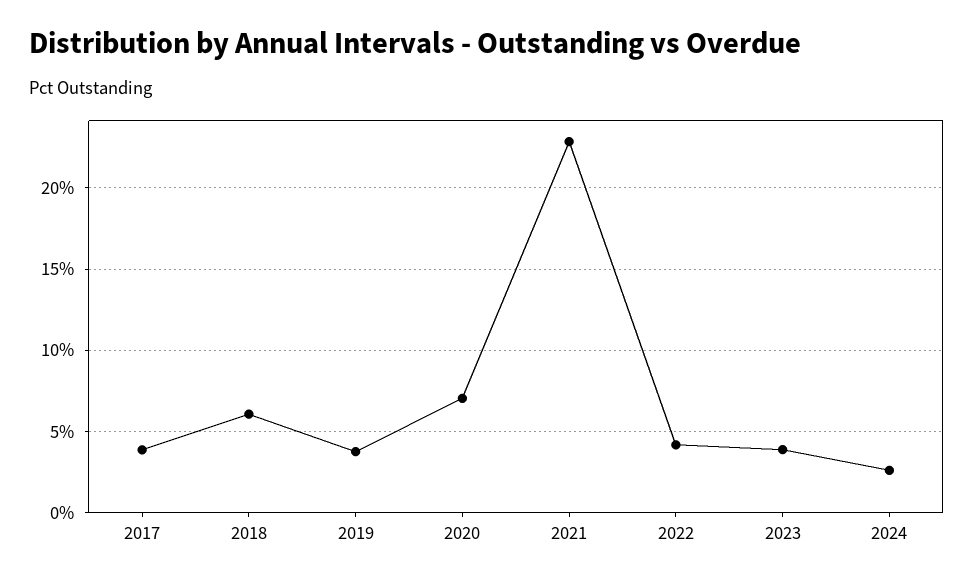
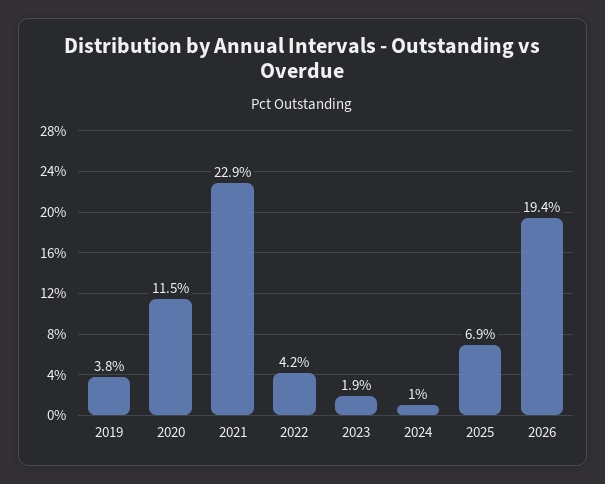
2017: 4 -> none
2018: 6 -> none
2020: 7 -> 11.5
2023: 4 -> 1.9
2024: 2.5 -> 1
2025: none -> 6.9
2026: none -> 19.4

